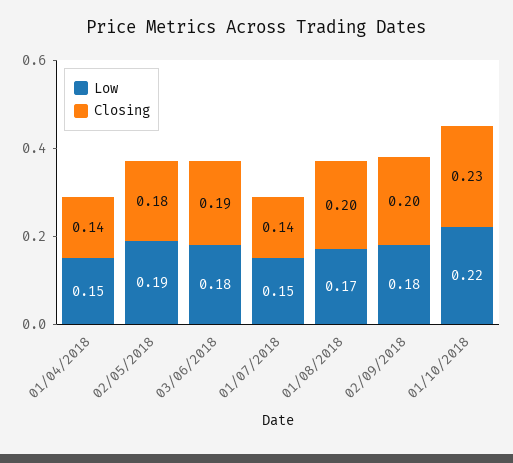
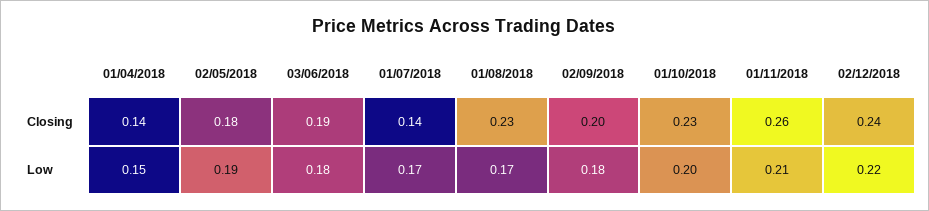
Low, 01/07/2018: 0.15 -> 0.17
Closing, 01/08/2018: 0.2 -> 0.23
Low, 01/10/2018: 0.22 -> 0.2
Closing, 01/11/2018: none -> 0.26
Closing, 02/12/2018: none -> 0.24
Low, 01/11/2018: none -> 0.21
Low, 02/12/2018: none -> 0.22

